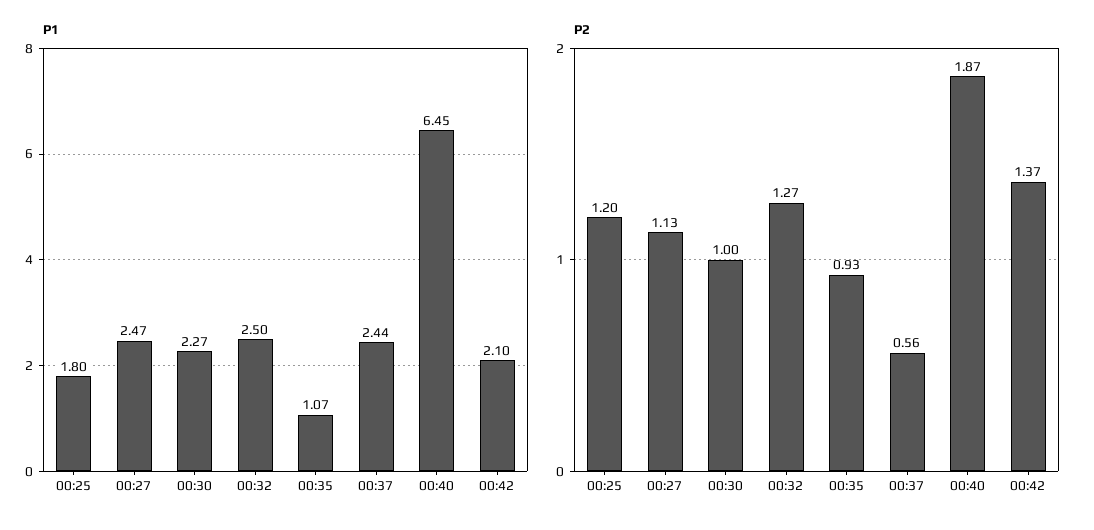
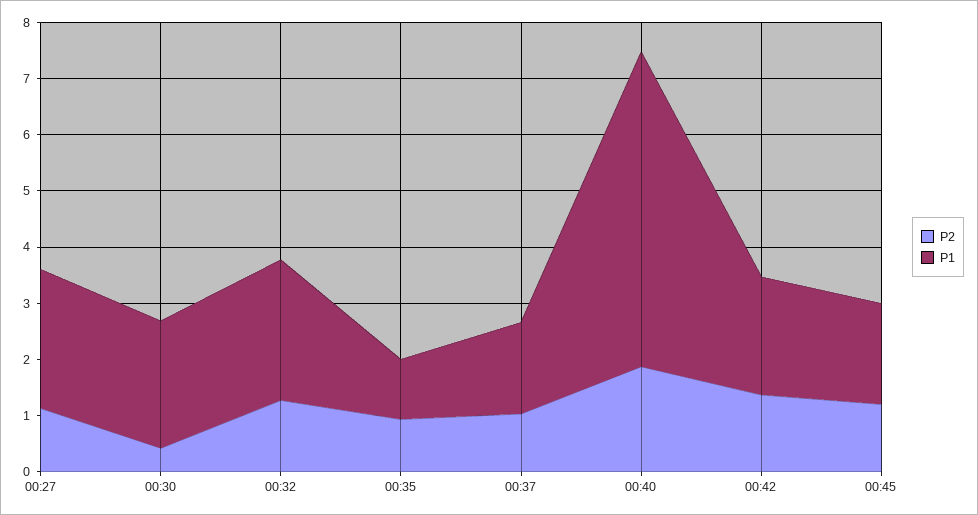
P1, 00:25: 1.8 -> none
P1, 00:37: 2.44 -> 1.6
P1, 00:40: 6.45 -> 5.6
P2, 00:25: 1.2 -> none
P2, 00:30: 1 -> 0.4
P2, 00:37: 0.56 -> 1
P2, 00:45: none -> 1.2
P1, 00:45: none -> 1.8

